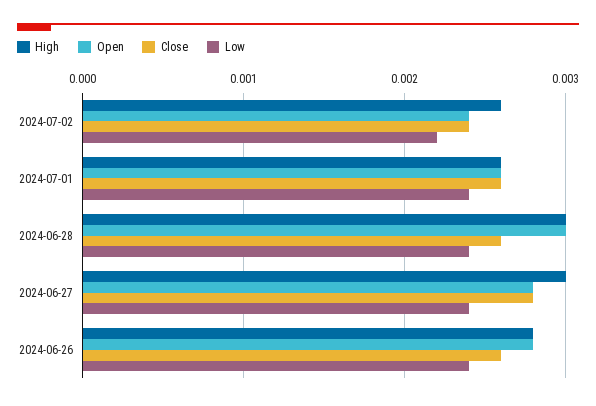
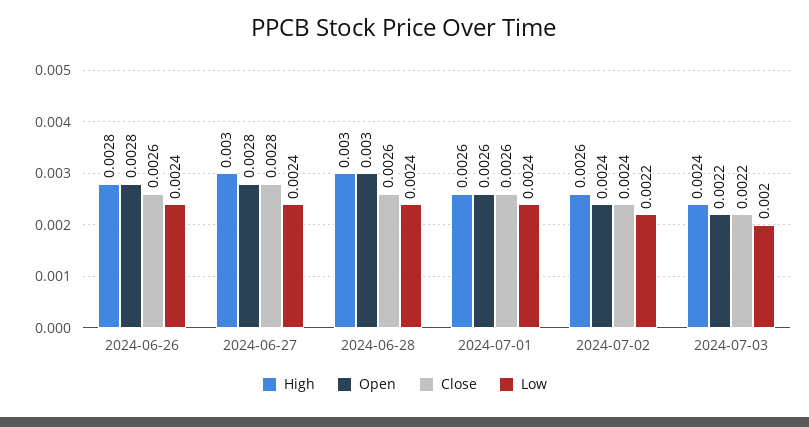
High, 2024-07-03: none -> 0.0024
Open, 2024-07-03: none -> 0.0022
Close, 2024-07-03: none -> 0.0022
Low, 2024-07-03: none -> 0.002

